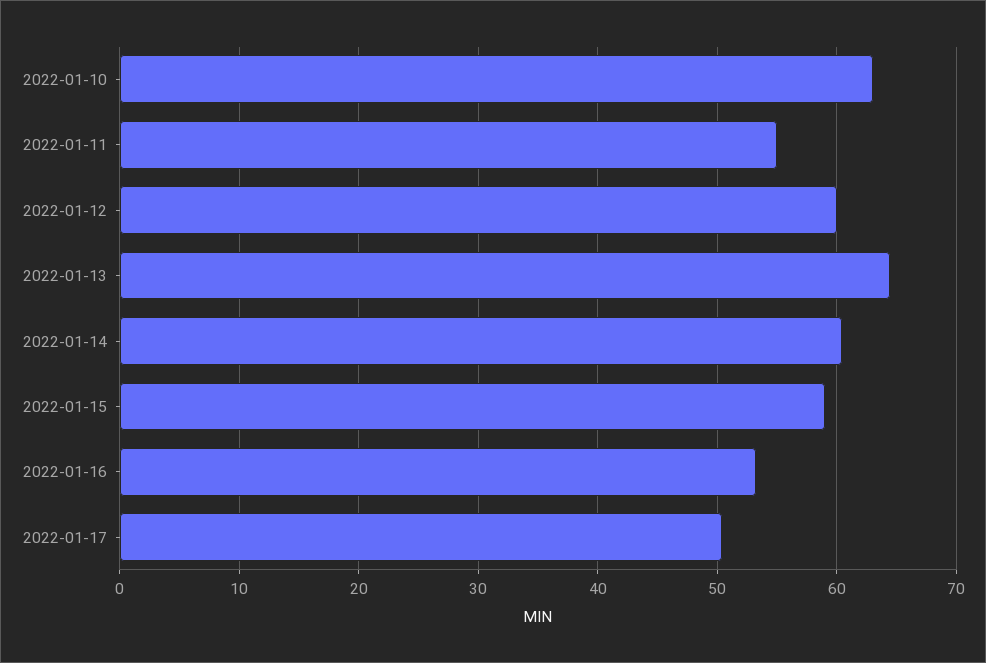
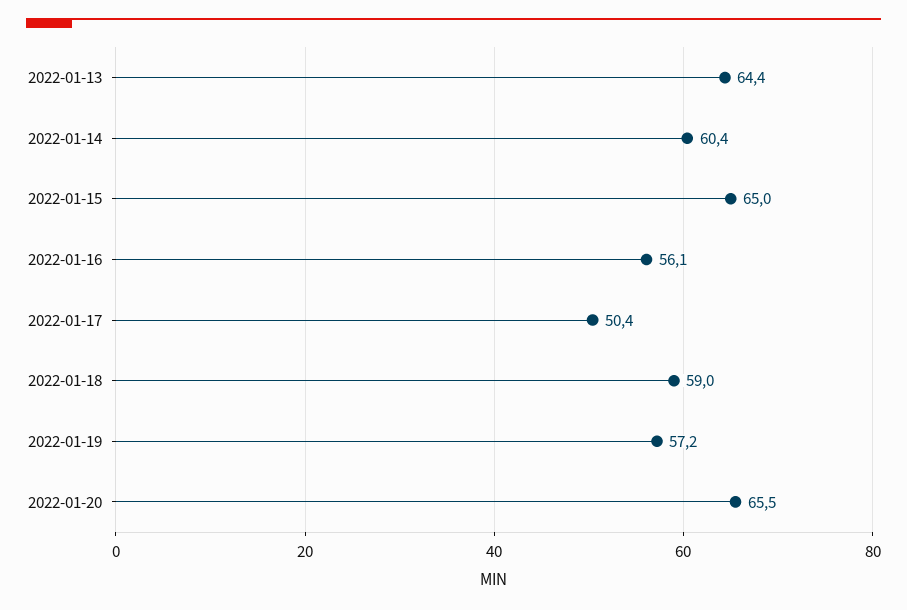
2022-01-10: 63 -> none
2022-01-11: 55 -> none
2022-01-12: 60 -> none
2022-01-15: 59 -> 65
2022-01-16: 53 -> 56.1
2022-01-18: none -> 59
2022-01-19: none -> 57.2
2022-01-20: none -> 65.5

